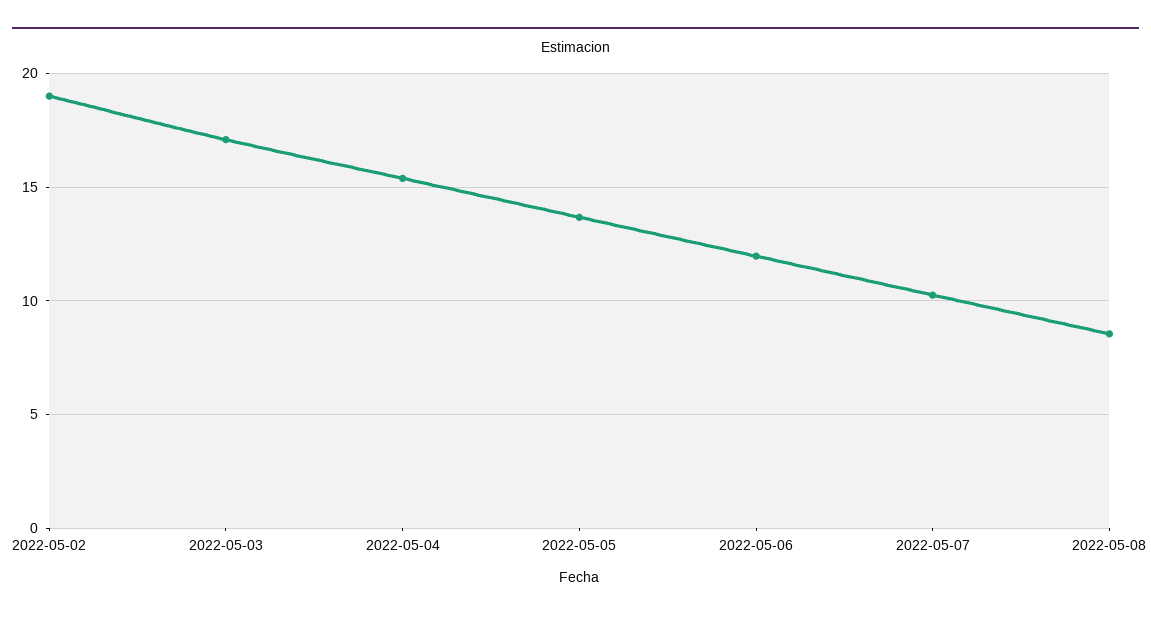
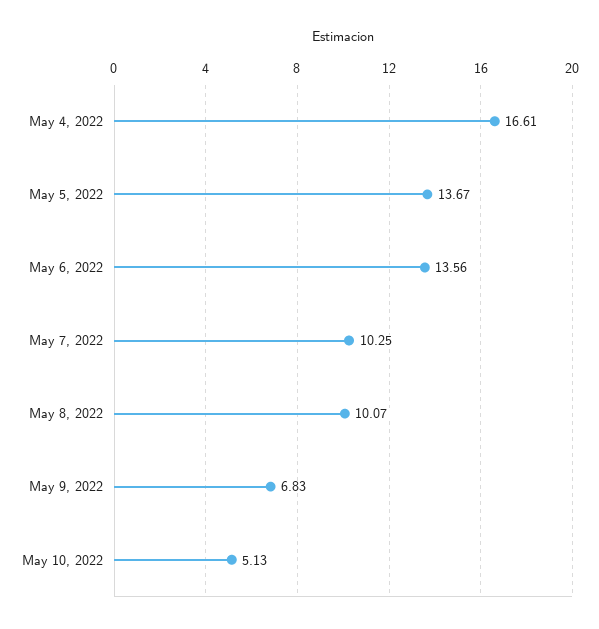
2022-05-02: 19 -> none
2022-05-03: 17 -> none
2022-05-04: 15.5 -> 16.61
2022-05-06: 12 -> 13.56
2022-05-08: 8.5 -> 10.07
May 9, 2022: none -> 6.83
May 10, 2022: none -> 5.13

